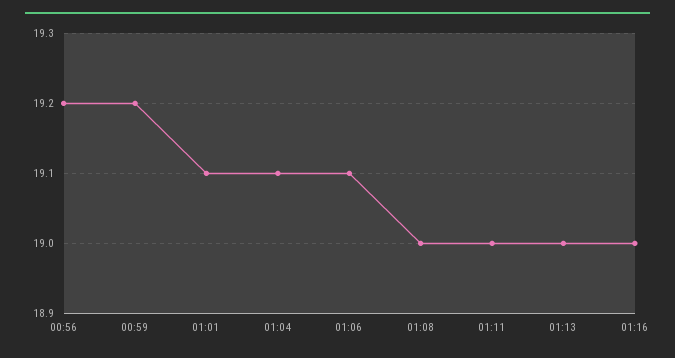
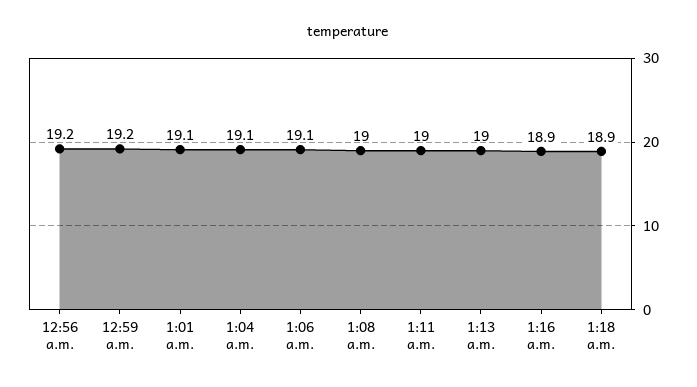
01:16: 19 -> 18.9
1:18 a.m.: none -> 18.9

